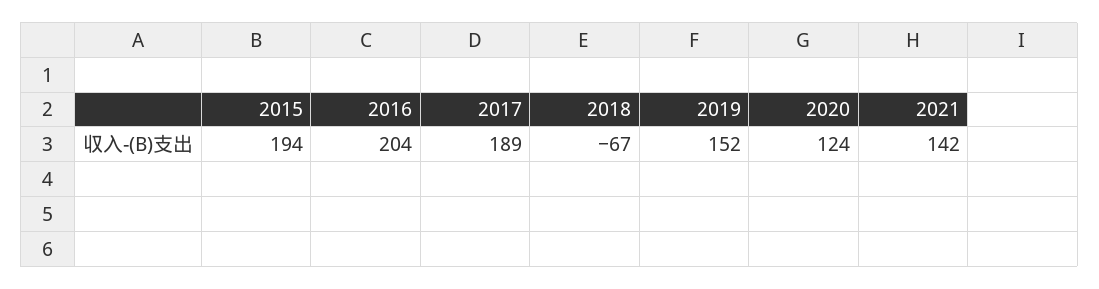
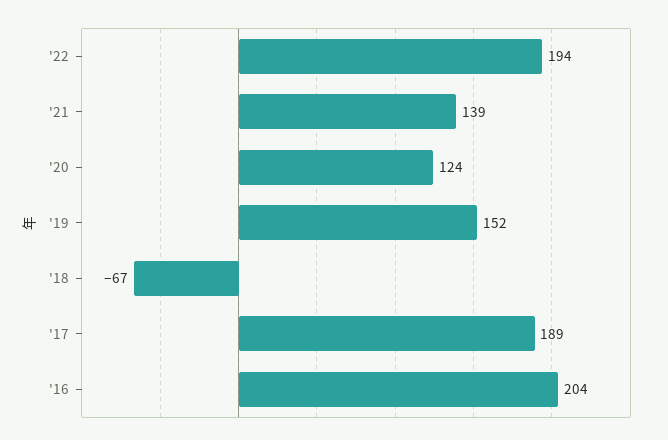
2015: 194 -> none
2021: 142 -> 139
'22: none -> 194

